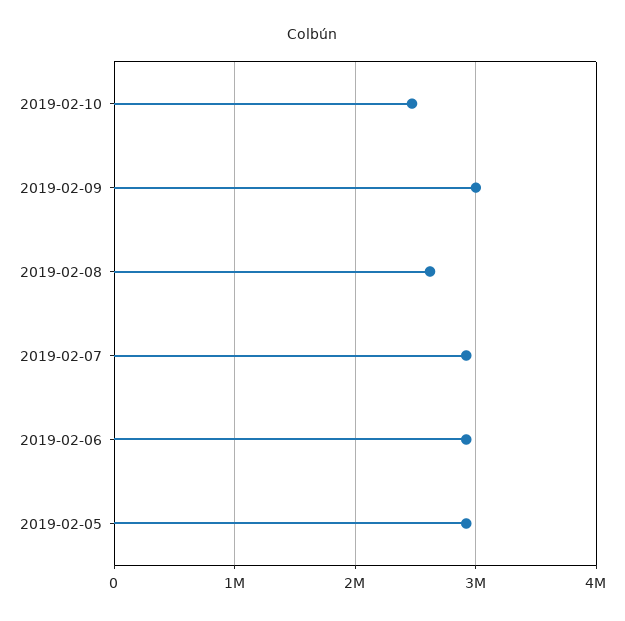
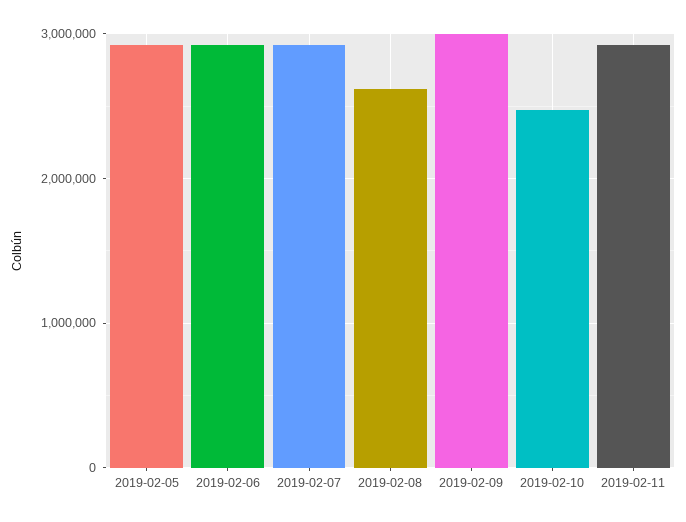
2019-02-11: none -> 2900000

